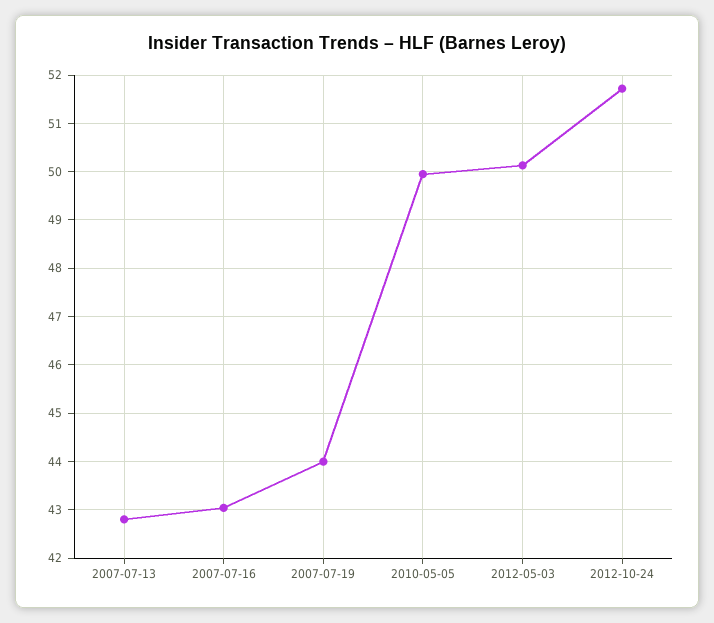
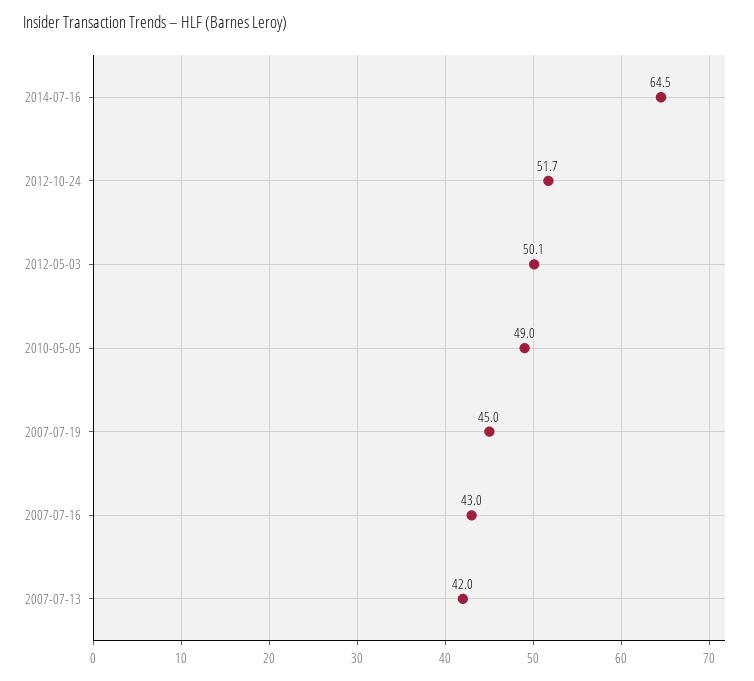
2007-07-13: 42.8 -> 42
2007-07-19: 44 -> 45
2010-05-05: 50 -> 49
2014-07-16: none -> 64.5

